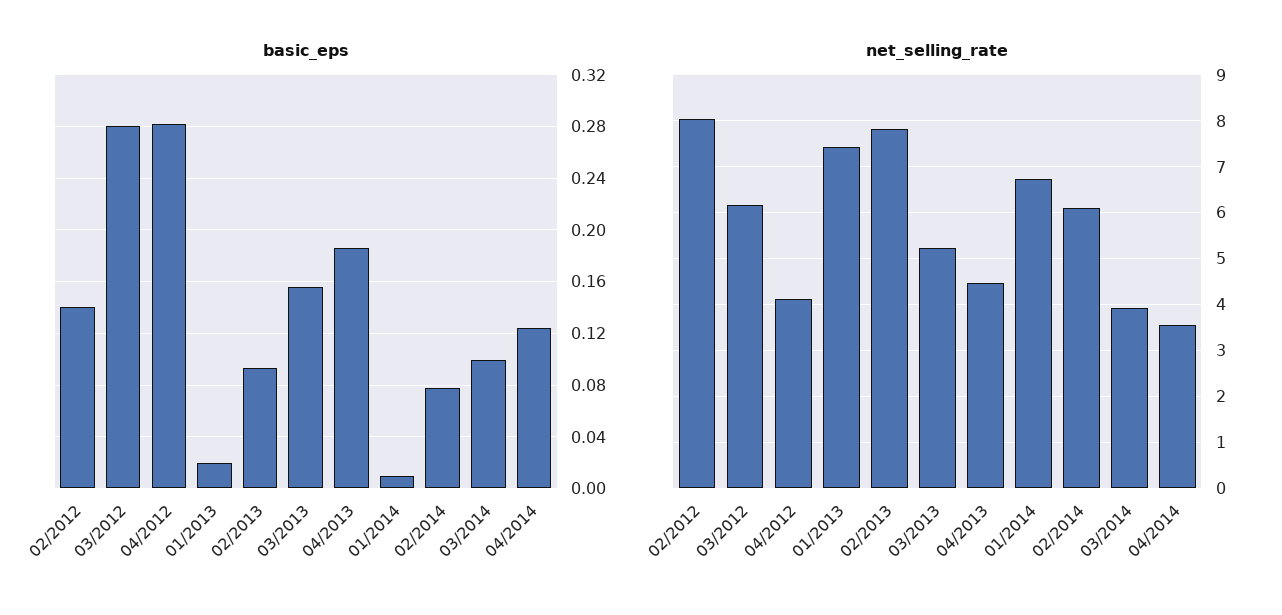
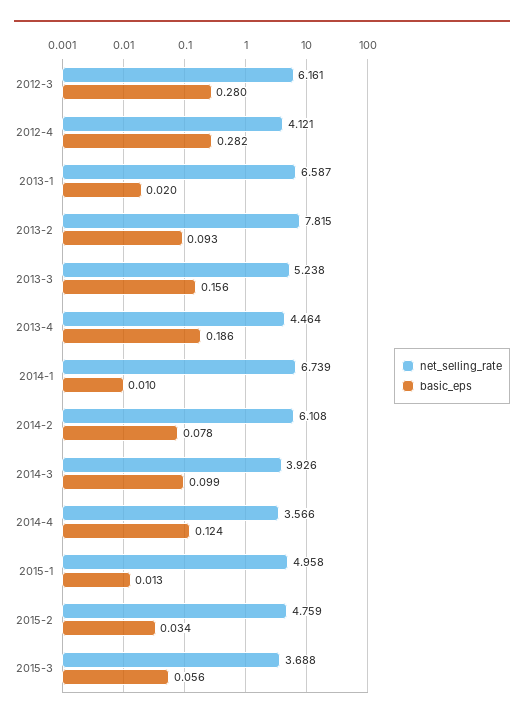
basic_eps, 02/2012: 0.14 -> none
net_selling_rate, 02/2012: 8 -> none
net_selling_rate, 01/2013: 7.4 -> 6.587
net_selling_rate, 2015-1: none -> 4.958
basic_eps, 2015-1: none -> 0.013
net_selling_rate, 2015-2: none -> 4.759
basic_eps, 2015-2: none -> 0.034
net_selling_rate, 2015-3: none -> 3.688
basic_eps, 2015-3: none -> 0.056

